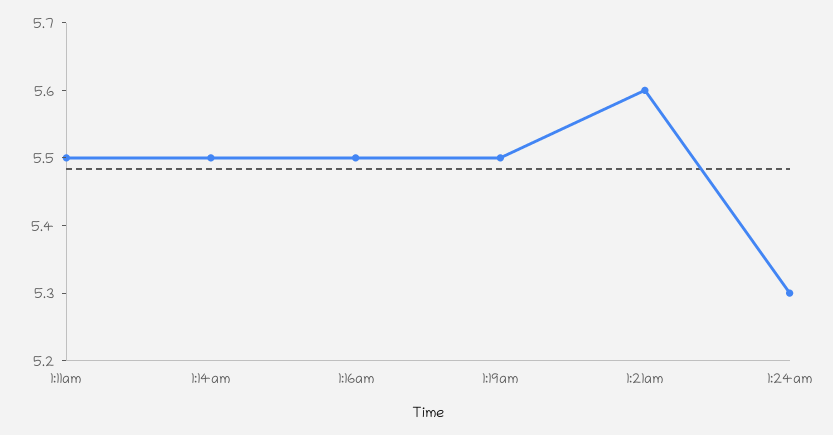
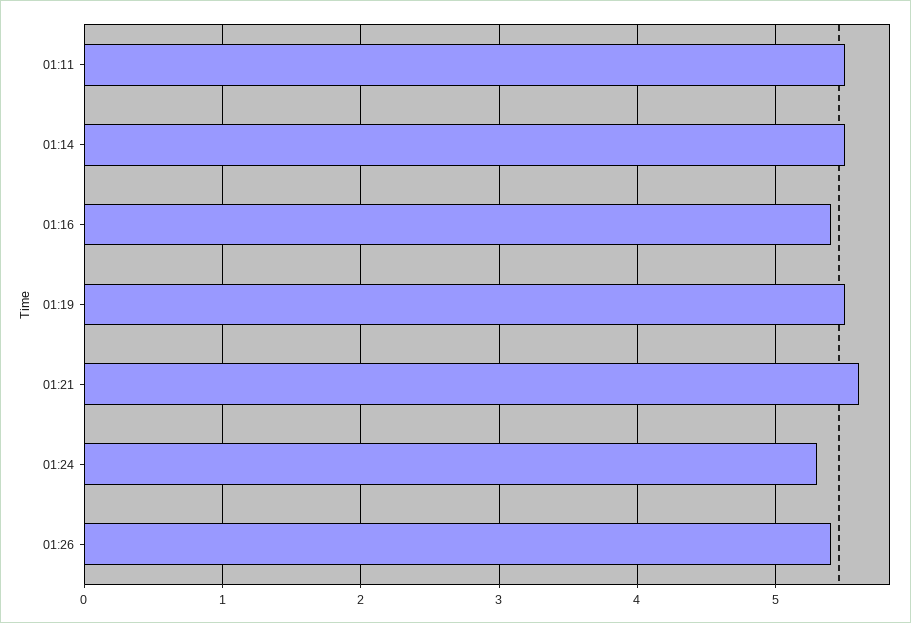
1:16am: 5.5 -> 5.4
01:26: none -> 5.4

